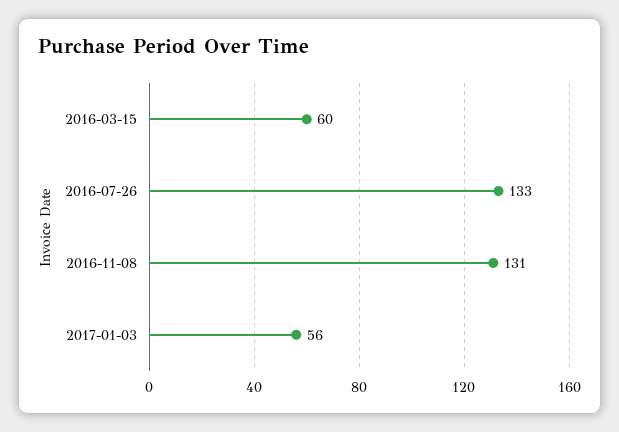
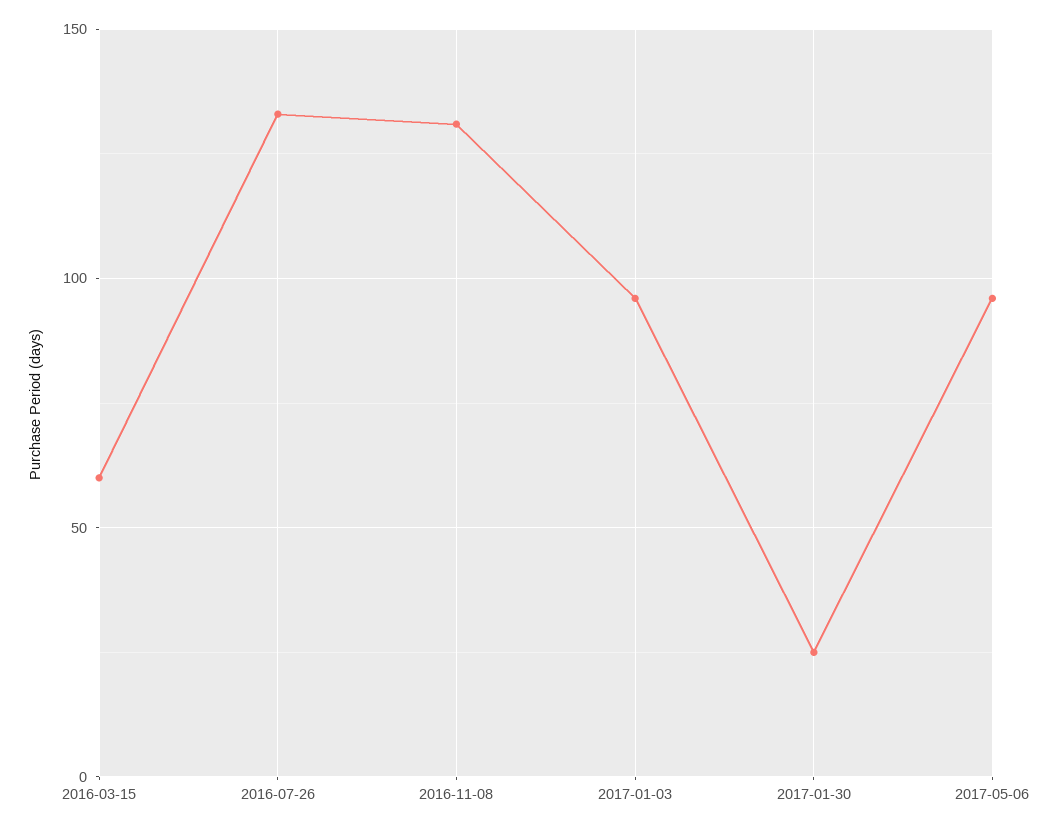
2017-01-03: 56 -> 95
2017-01-30: none -> 25
2017-05-06: none -> 95

